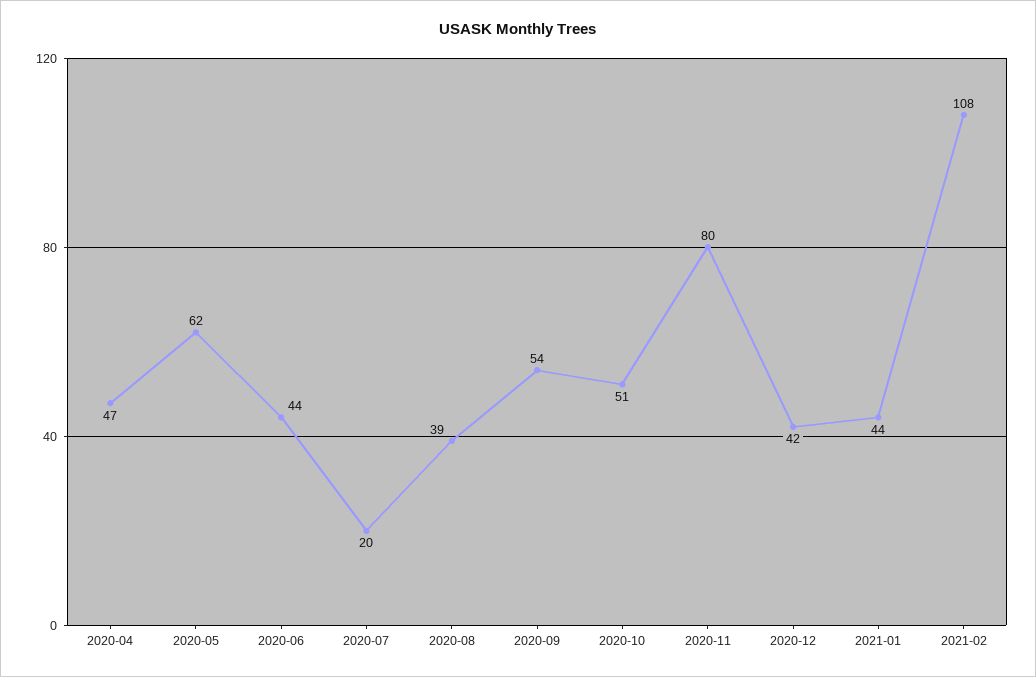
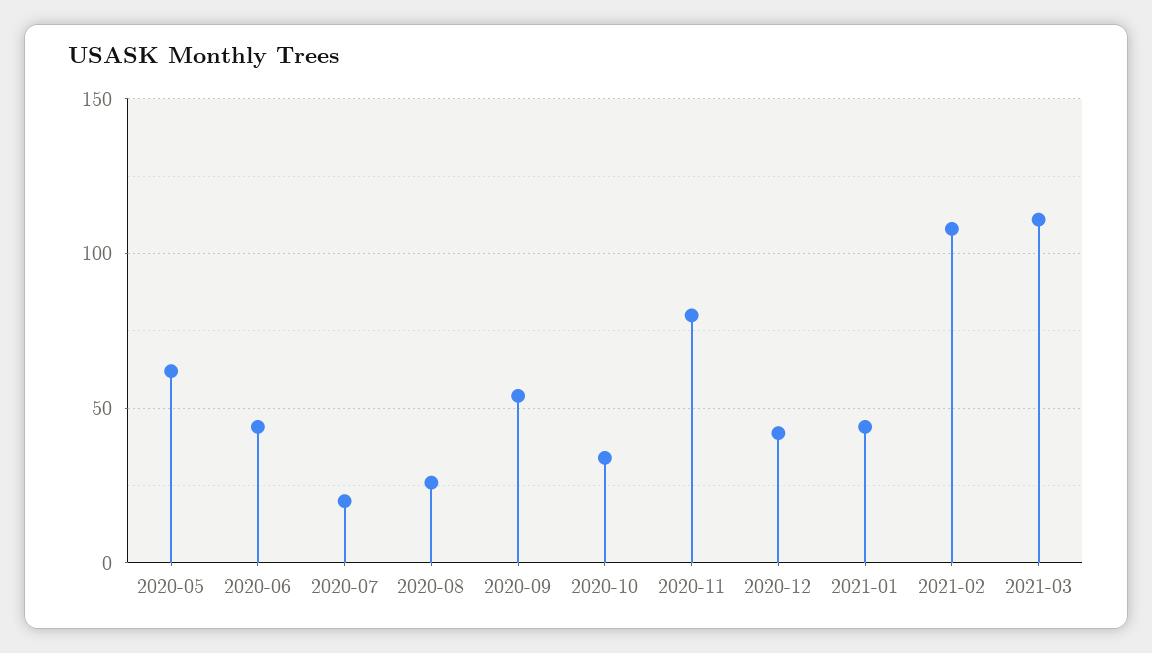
2020-04: 47 -> none
2020-08: 39 -> 25
2020-10: 51 -> 35
2021-03: none -> 110

